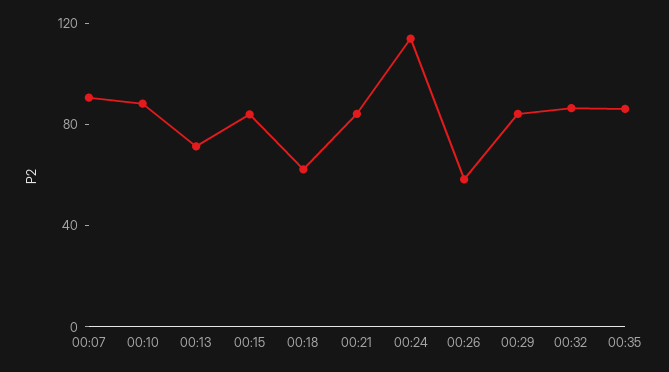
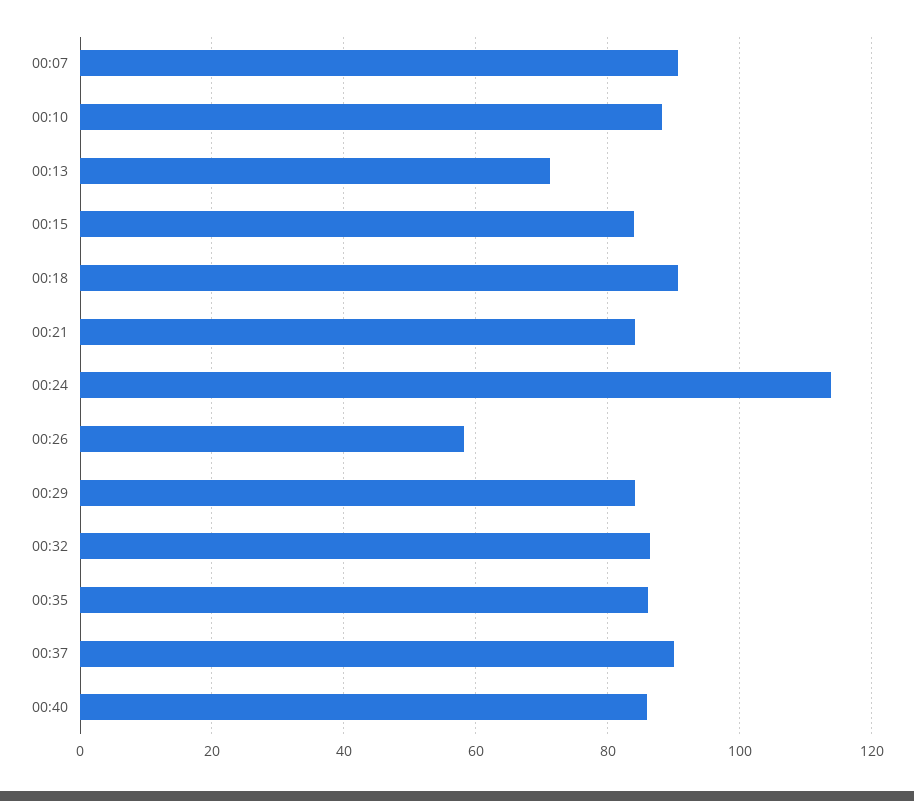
00:18: 60 -> 90
00:37: none -> 90
00:40: none -> 86

